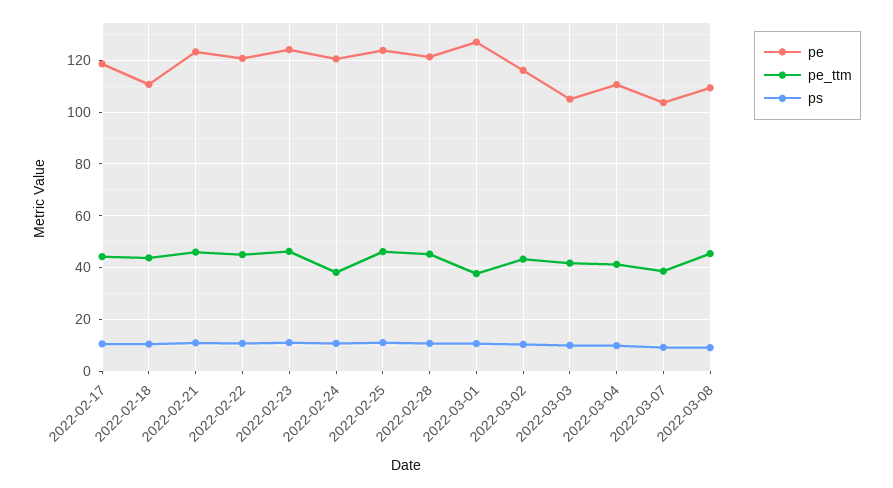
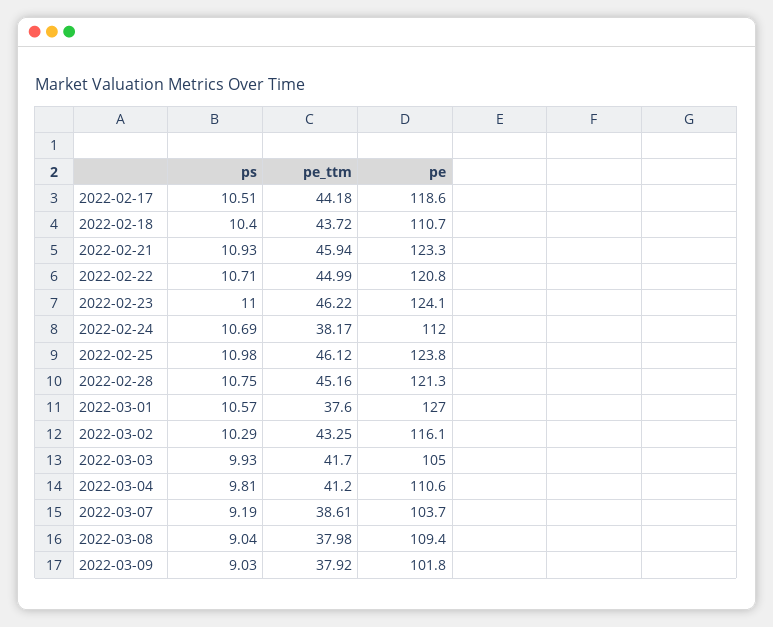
pe, 2022-02-24: 120 -> 112
pe_ttm, 2022-03-08: 45 -> 37.98
ps, 2022-03-09: none -> 9.03
pe_ttm, 2022-03-09: none -> 37.92
pe, 2022-03-09: none -> 101.8

